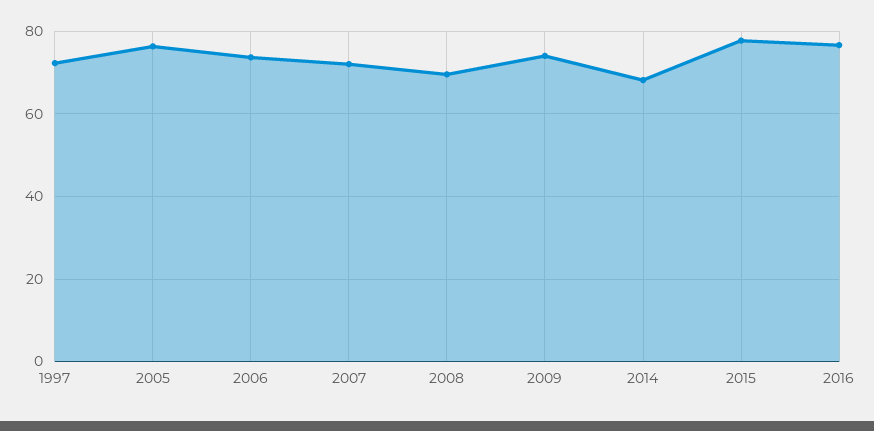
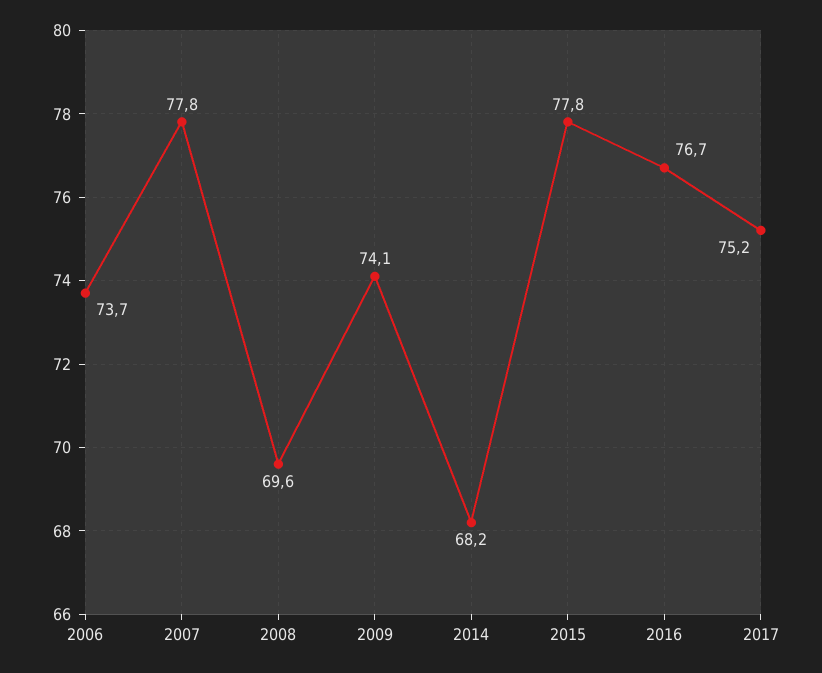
1997: 72 -> none
2005: 76 -> none
2007: 72 -> 77.8
2017: none -> 75.2

